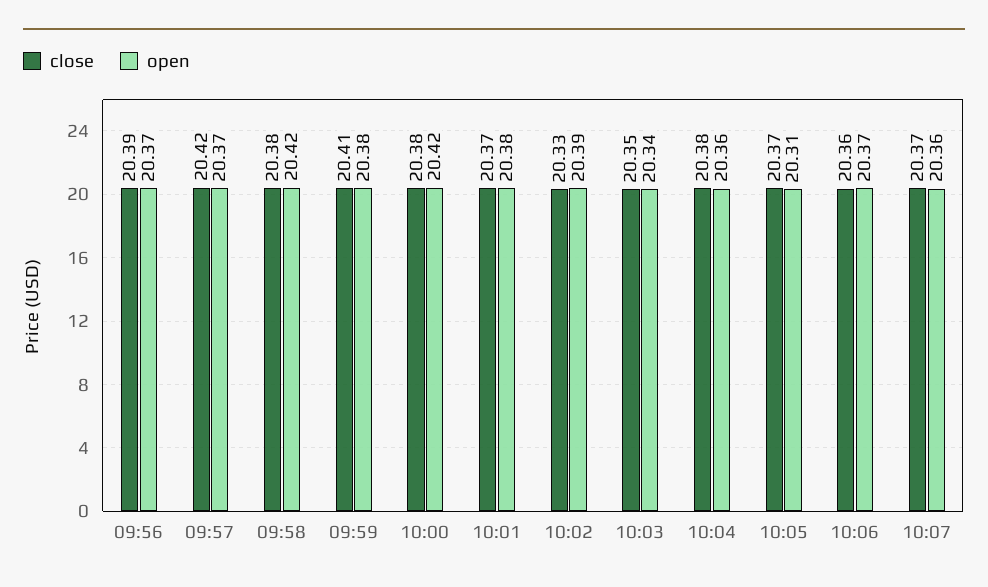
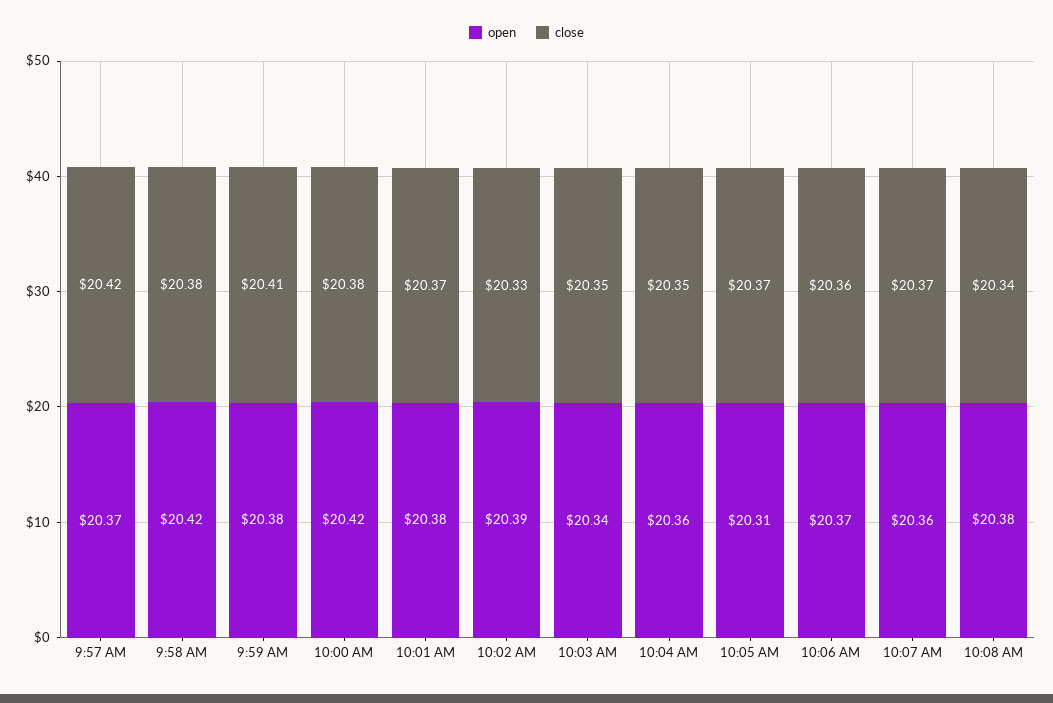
close, 09:56: 20.39 -> none
open, 09:56: 20.37 -> none
close, 10:04: 20.38 -> 20.35
open, 10:08 AM: none -> 20.38
close, 10:08 AM: none -> 20.34

